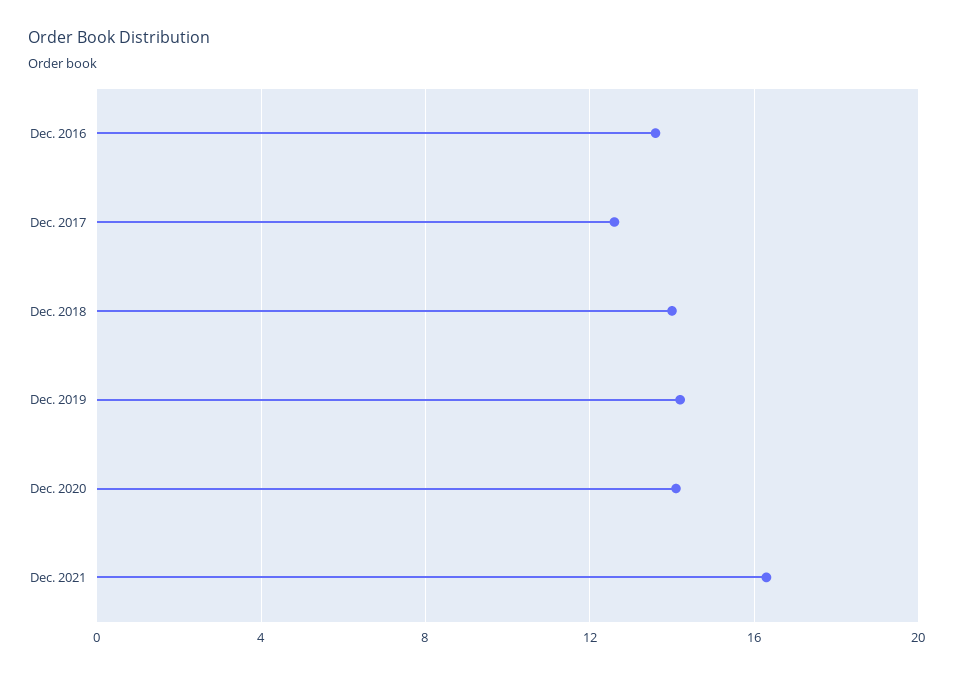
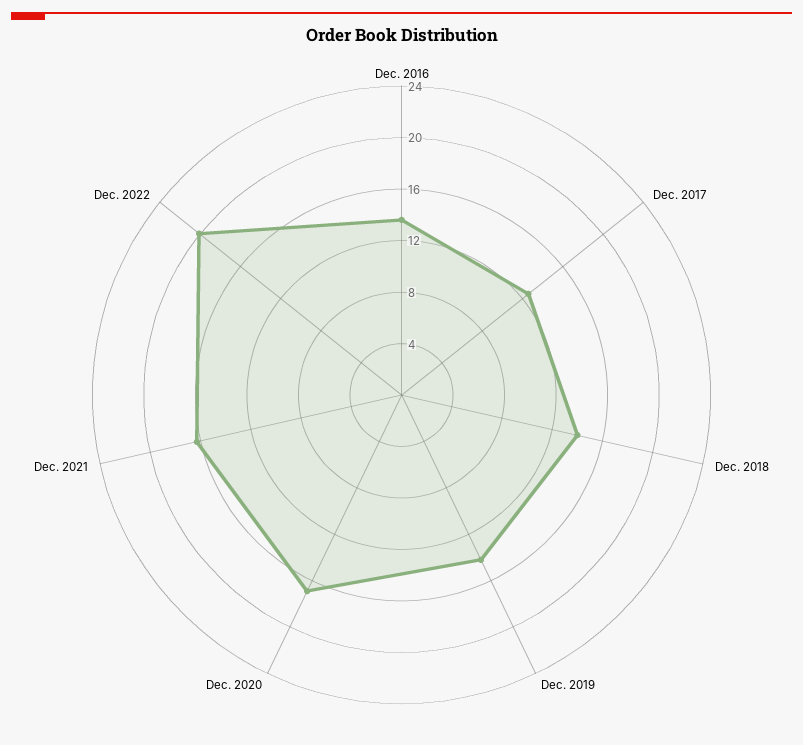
Dec. 2020: 14 -> 17
Dec. 2022: none -> 20

